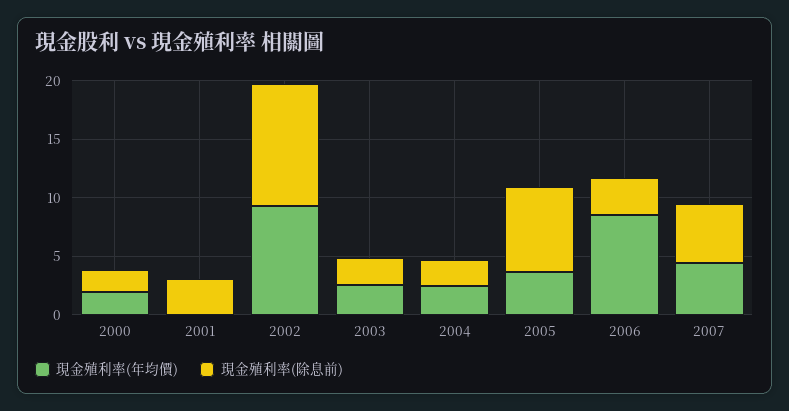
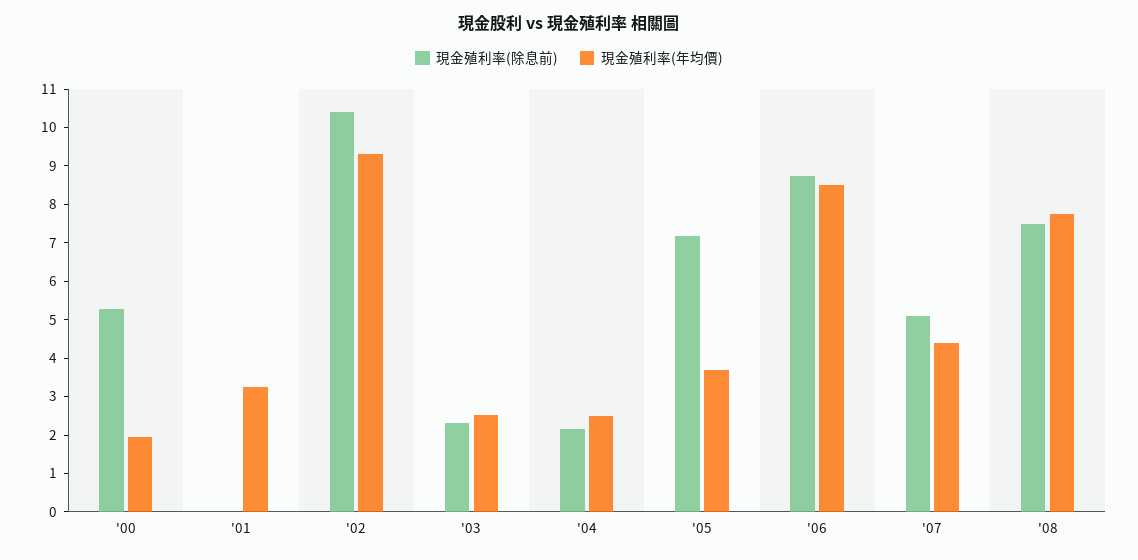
現金殖利率(除息前), 2000: 2 -> 5.25
現金殖利率(年均價), 2001: 0 -> 3.25
現金殖利率(除息前), 2001: 3 -> 0
現金殖利率(除息前), 2006: 3 -> 8.75
現金殖利率(除息前), '08: none -> 7.5
現金殖利率(年均價), '08: none -> 7.75

